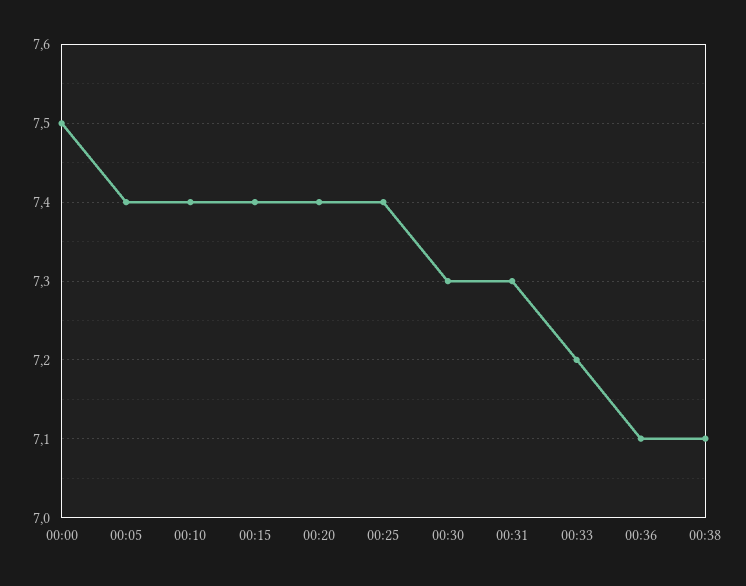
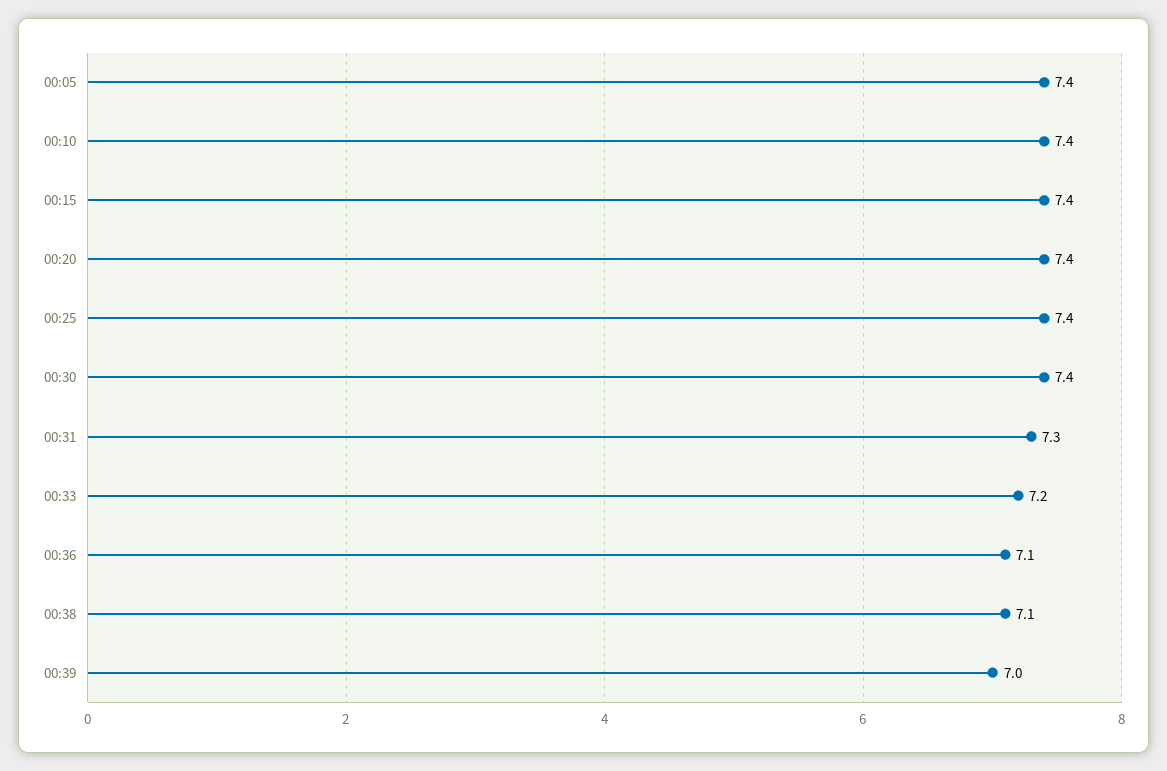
00:00: 7.5 -> none
00:30: 7.3 -> 7.4
00:39: none -> 7

